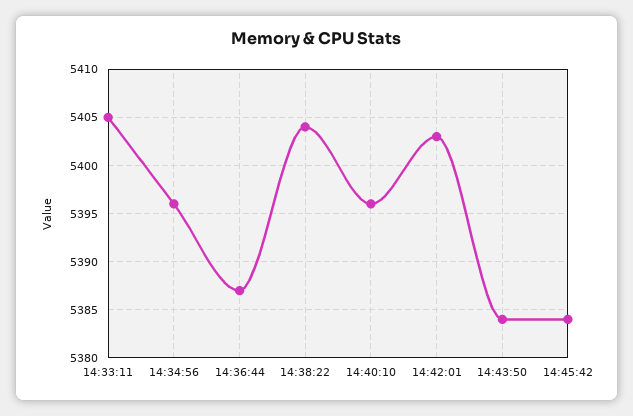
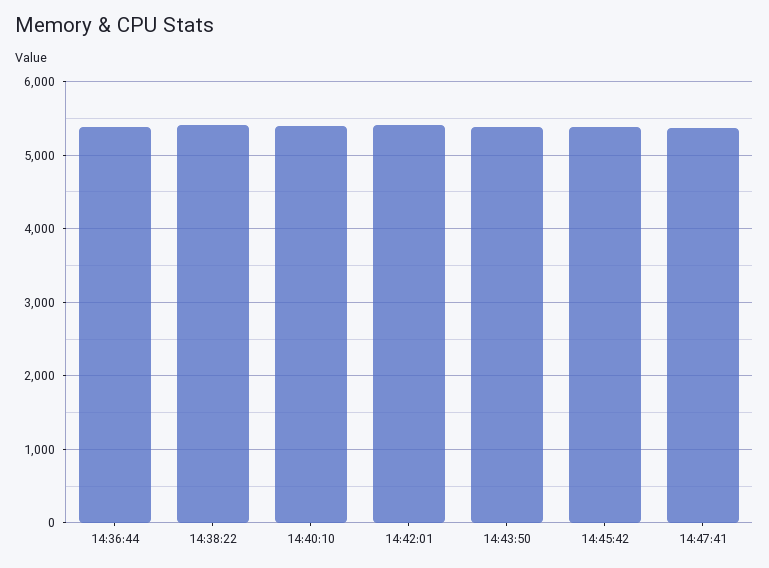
14:33:11: 5405 -> none
14:34:56: 5396 -> none
14:47:41: none -> 5400

